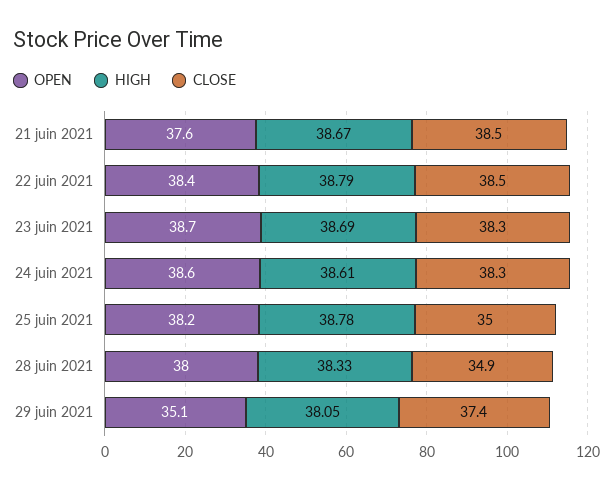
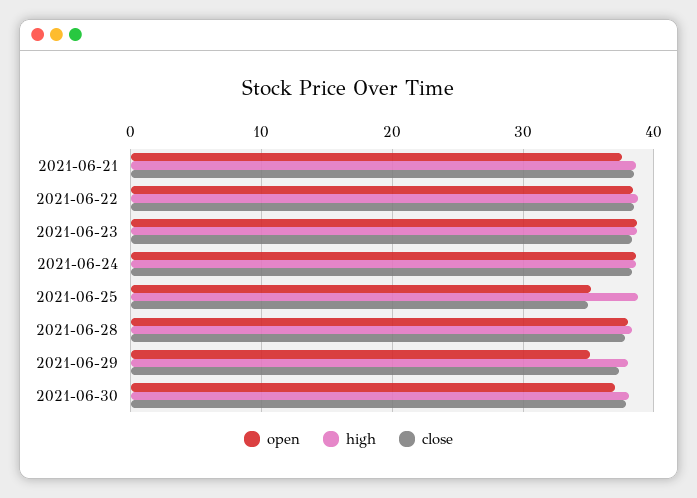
OPEN, 25 juin 2021: 38.2 -> 35
CLOSE, 28 juin 2021: 34.9 -> 38
OPEN, 2021-06-30: none -> 37
HIGH, 2021-06-30: none -> 38
CLOSE, 2021-06-30: none -> 38

